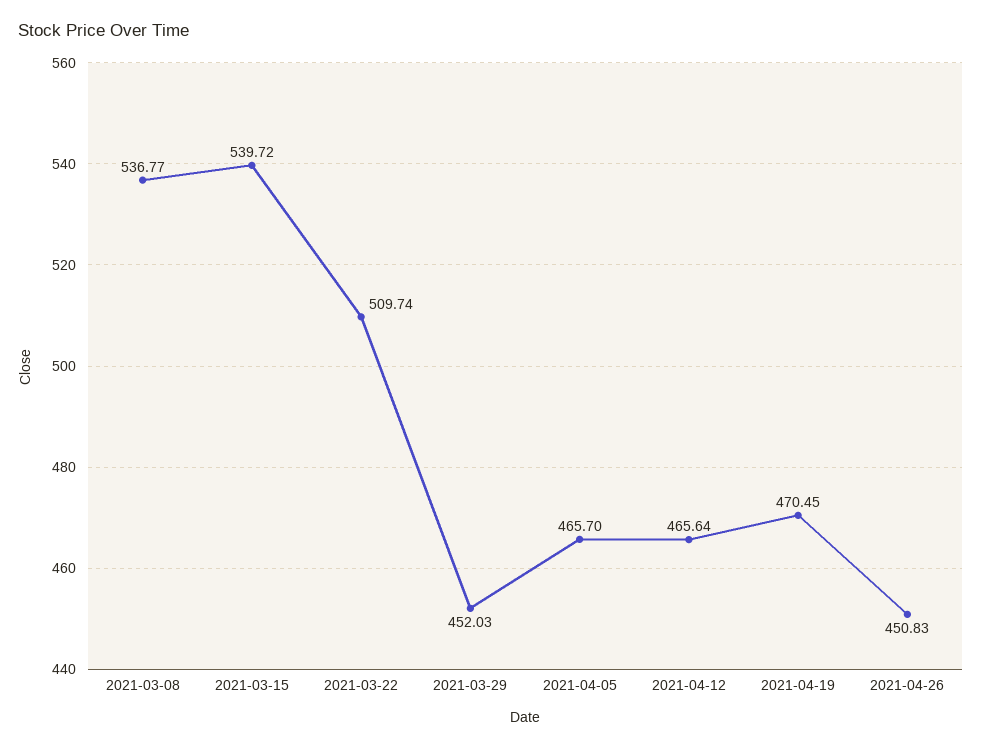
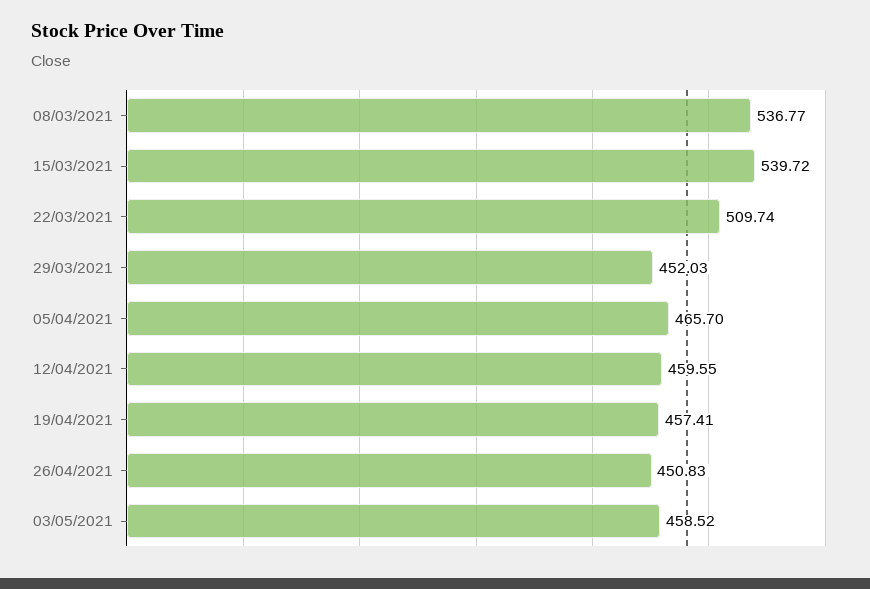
2021-04-12: 465.64 -> 459.55
2021-04-19: 470.45 -> 457.41
03/05/2021: none -> 458.52

